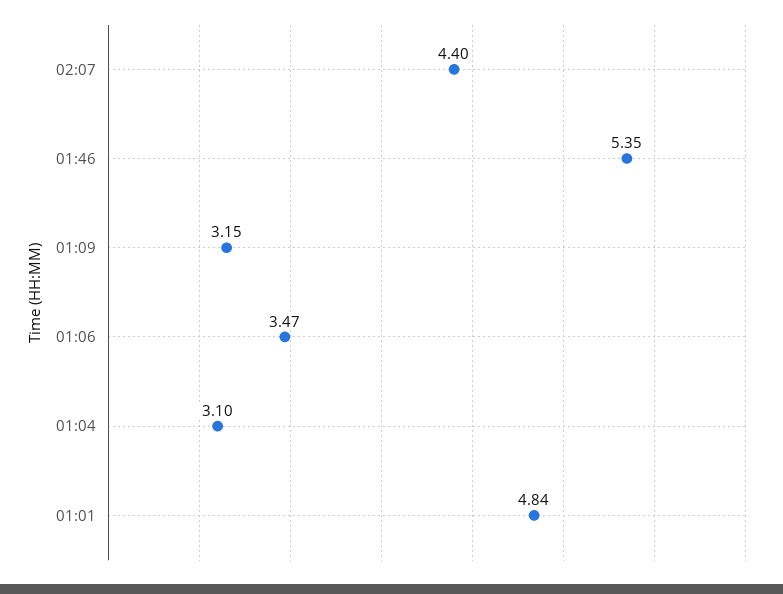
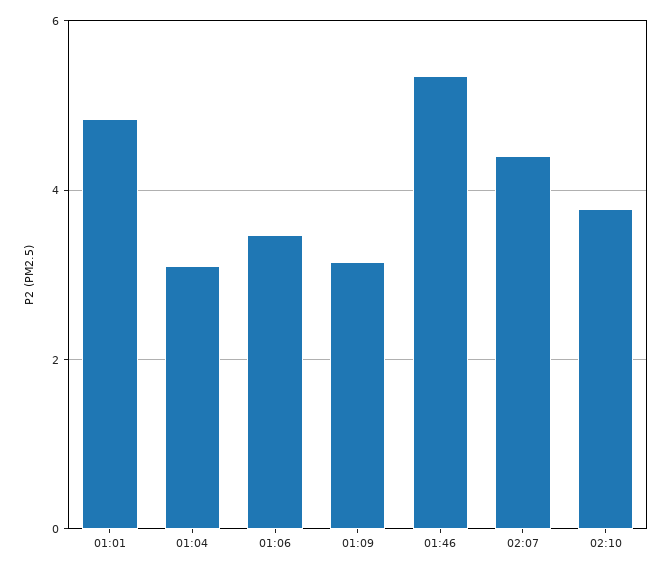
02:10: none -> 3.8

